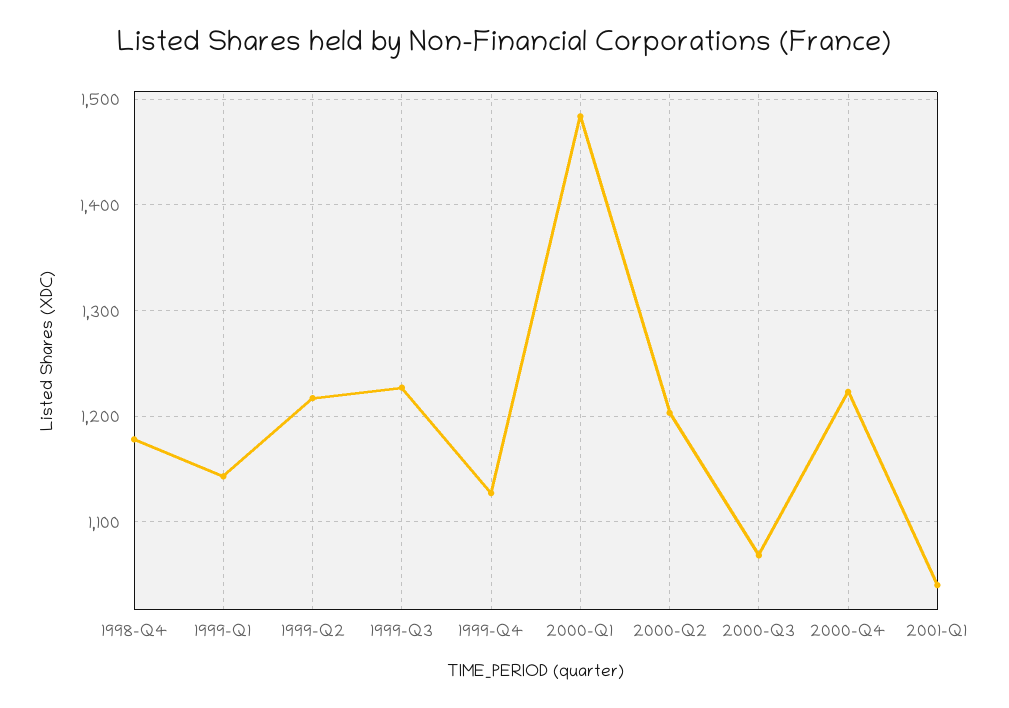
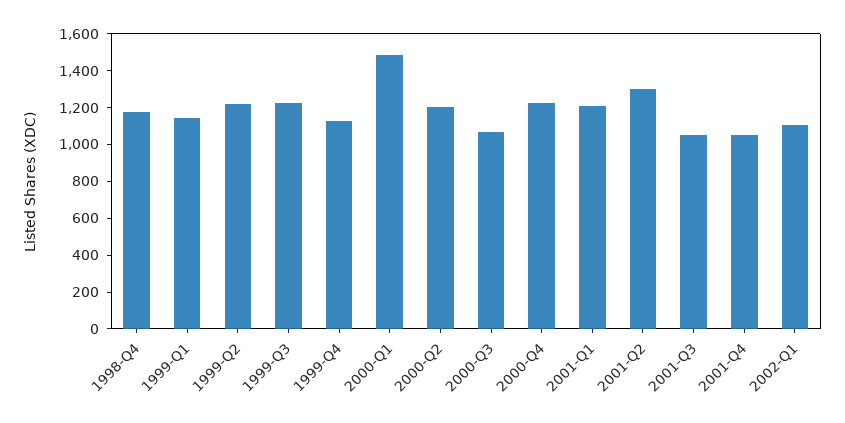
2001-Q1: 1040 -> 1200
2001-Q2: none -> 1300
2001-Q3: none -> 1050
2001-Q4: none -> 1050
2002-Q1: none -> 1100

